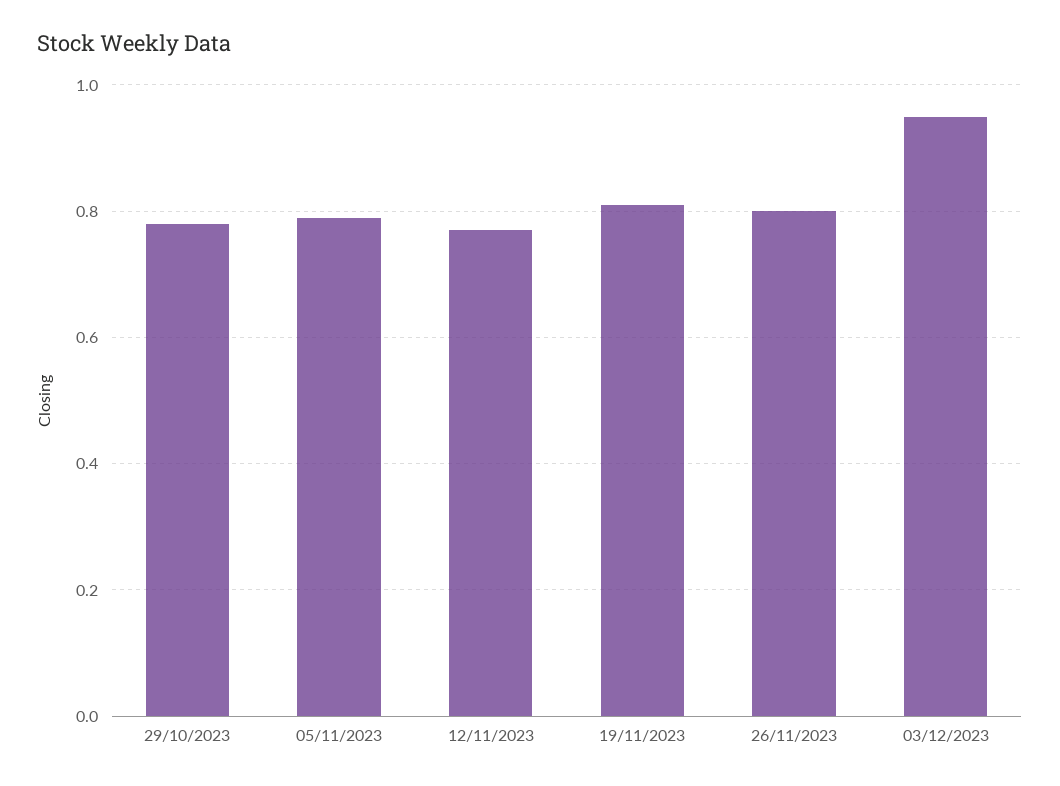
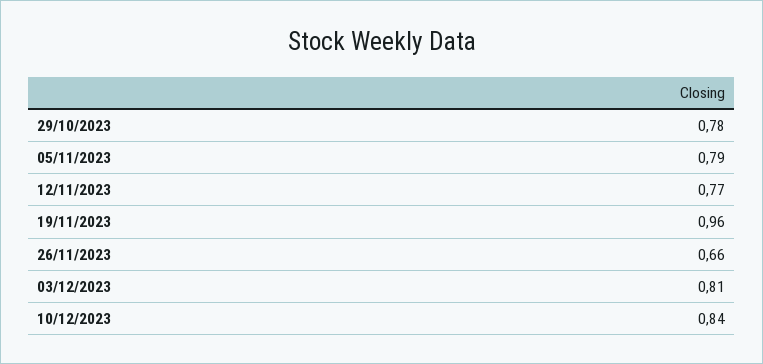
19/11/2023: 0.8 -> 0.96
26/11/2023: 0.8 -> 0.66
03/12/2023: 0.95 -> 0.81
10/12/2023: none -> 0.84

